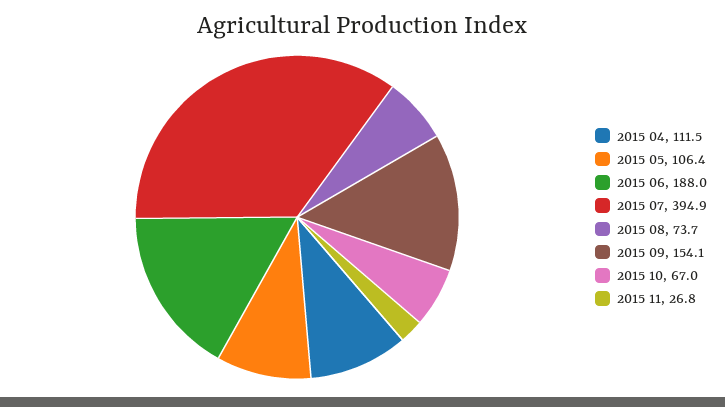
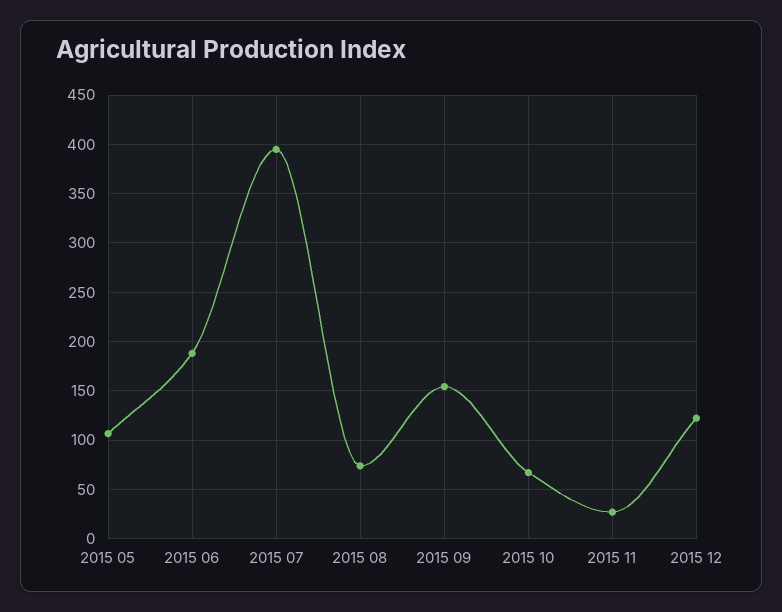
2015 04: 111.5 -> none
2015 12: none -> 120

